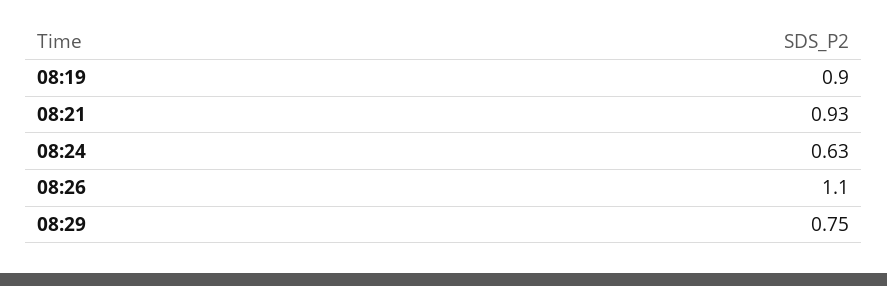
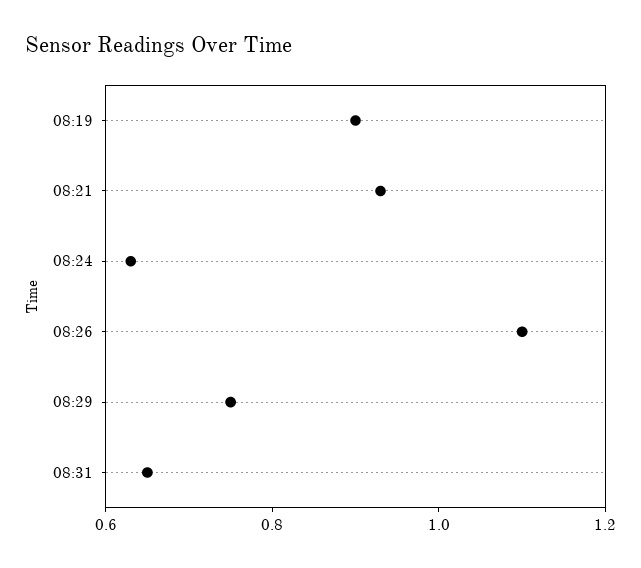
08:31: none -> 0.65

